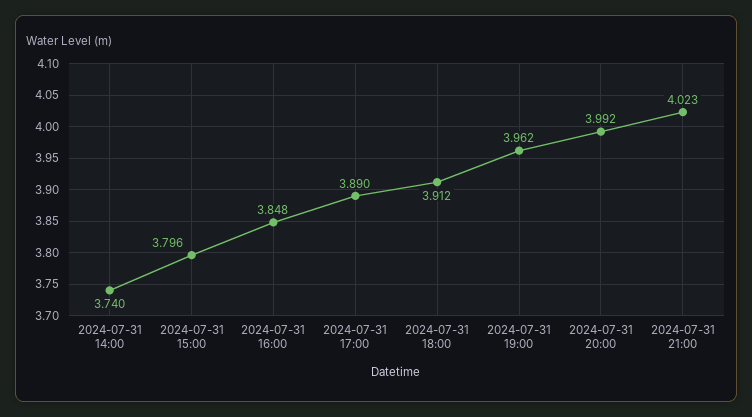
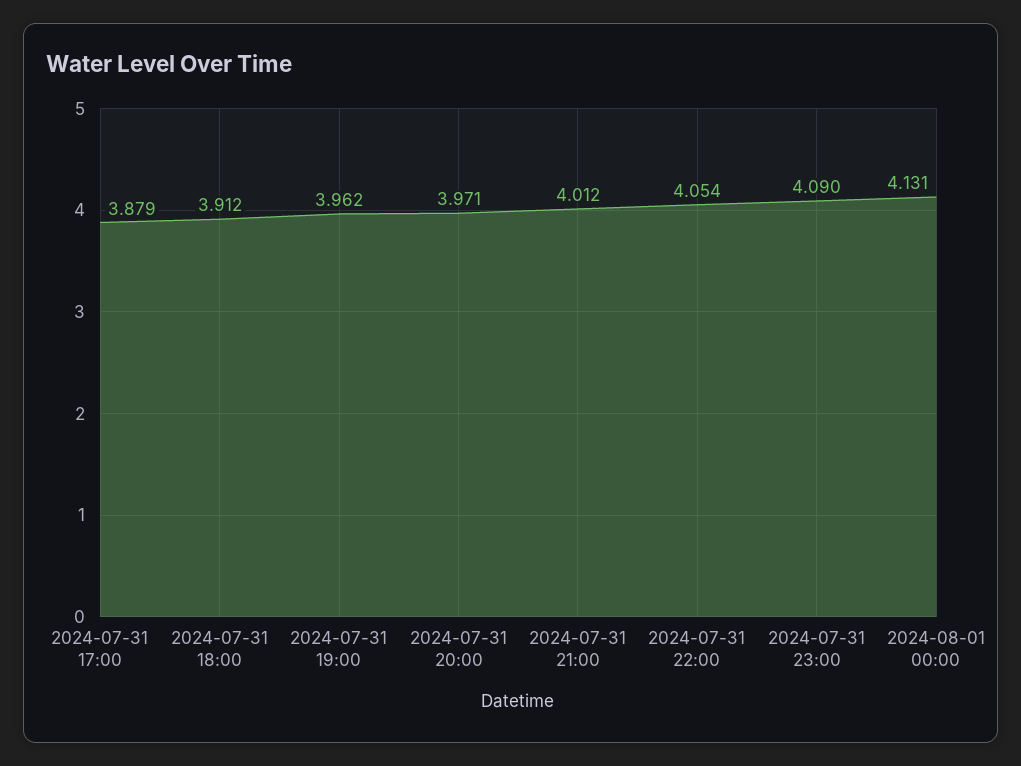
2024-07-31 14:00: 3.74 -> none
2024-07-31 15:00: 3.796 -> none
2024-07-31 16:00: 3.848 -> none
2024-07-31 17:00: 3.89 -> 3.879
2024-07-31 20:00: 3.992 -> 3.971
2024-07-31 21:00: 4.023 -> 4.012
2024-07-31 22:00: none -> 4.054
2024-07-31 23:00: none -> 4.09
2024-08-01 00:00: none -> 4.131

